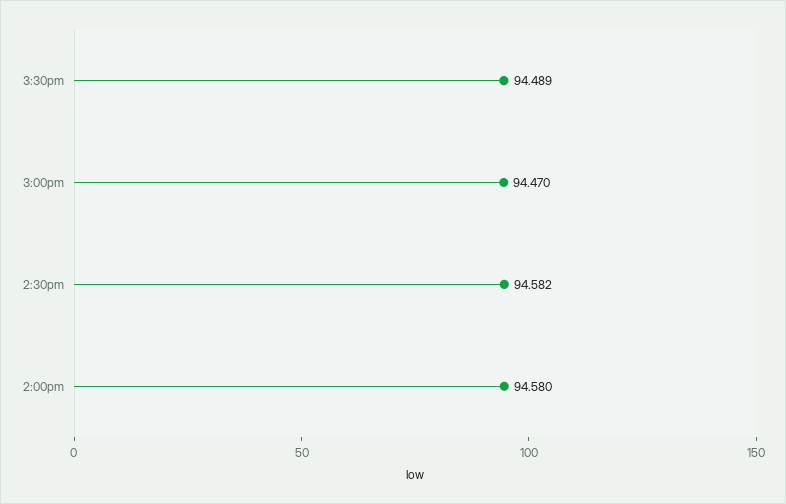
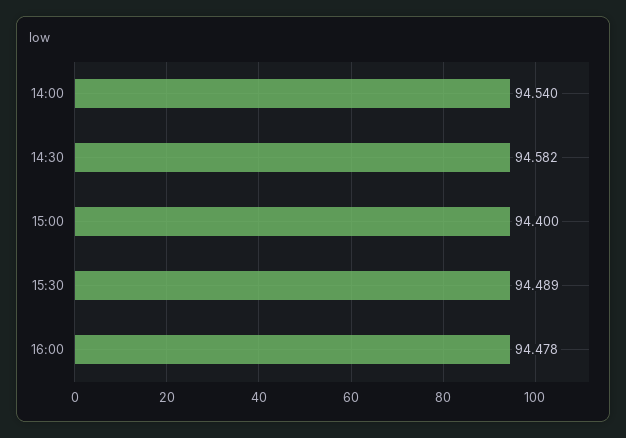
3:00pm: 94.47 -> 94.4
2:00pm: 94.58 -> 94.54
16:00: none -> 94.478

